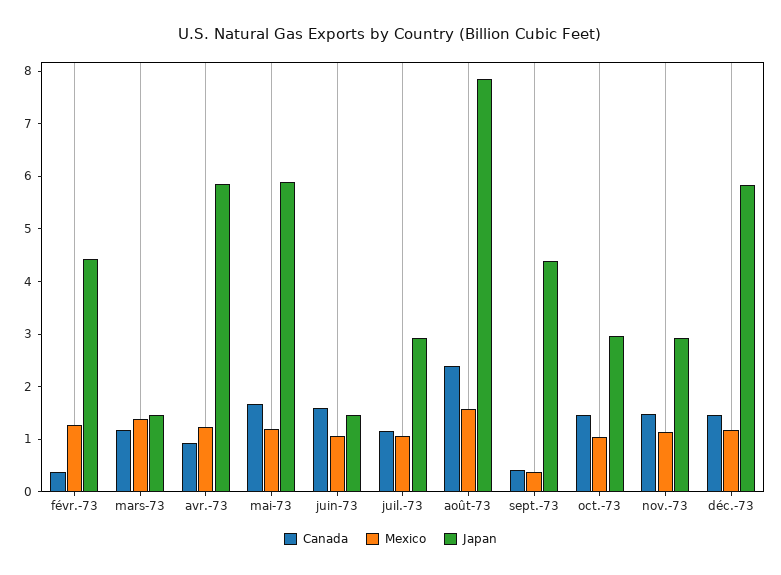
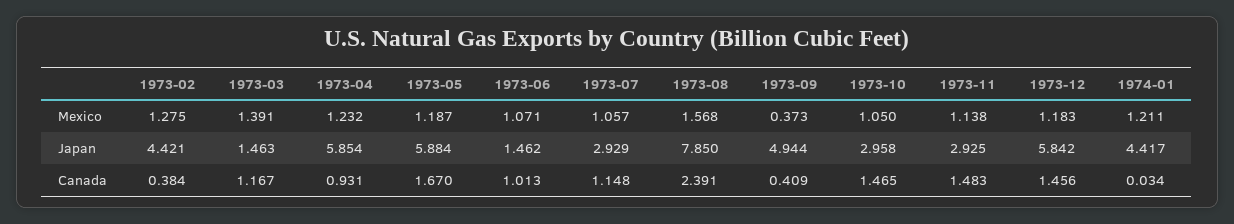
Canada, juin-73: 1.6 -> 1.013
Japan, sept.-73: 4.4 -> 4.944
Mexico, 1974-01: none -> 1.211
Japan, 1974-01: none -> 4.417
Canada, 1974-01: none -> 0.034

